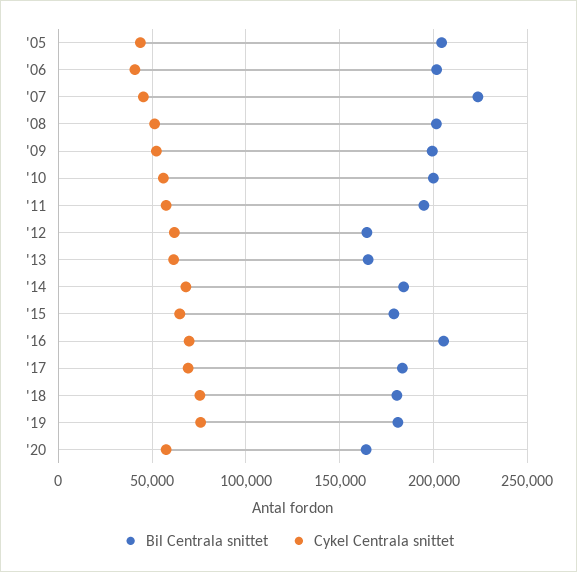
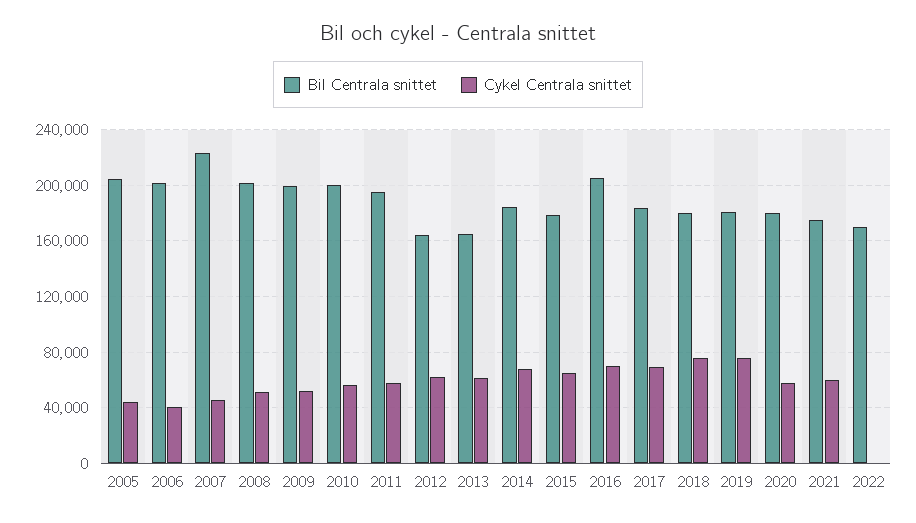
Bil Centrala snittet, '20: 165000 -> 180000
Bil Centrala snittet, 2021: none -> 175000
Cykel Centrala snittet, 2021: none -> 60000
Bil Centrala snittet, 2022: none -> 170000
Cykel Centrala snittet, 2022: none -> 0

